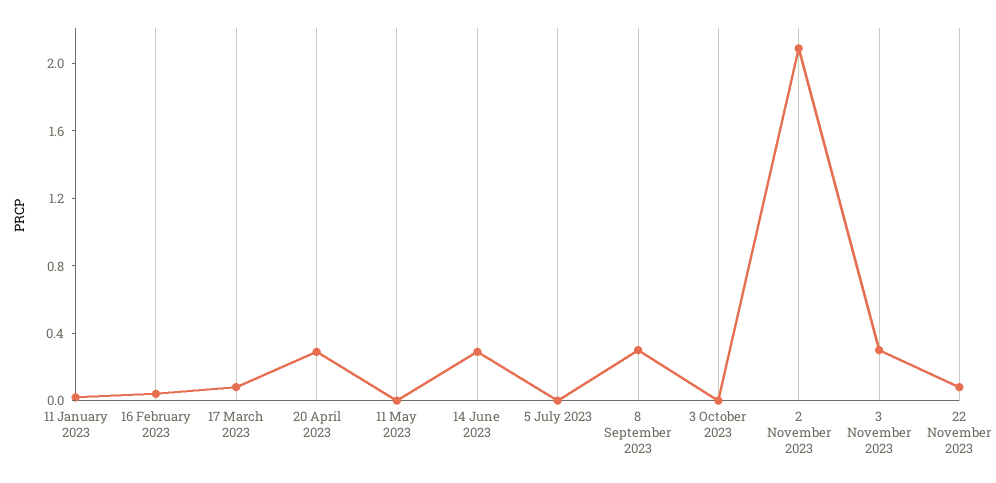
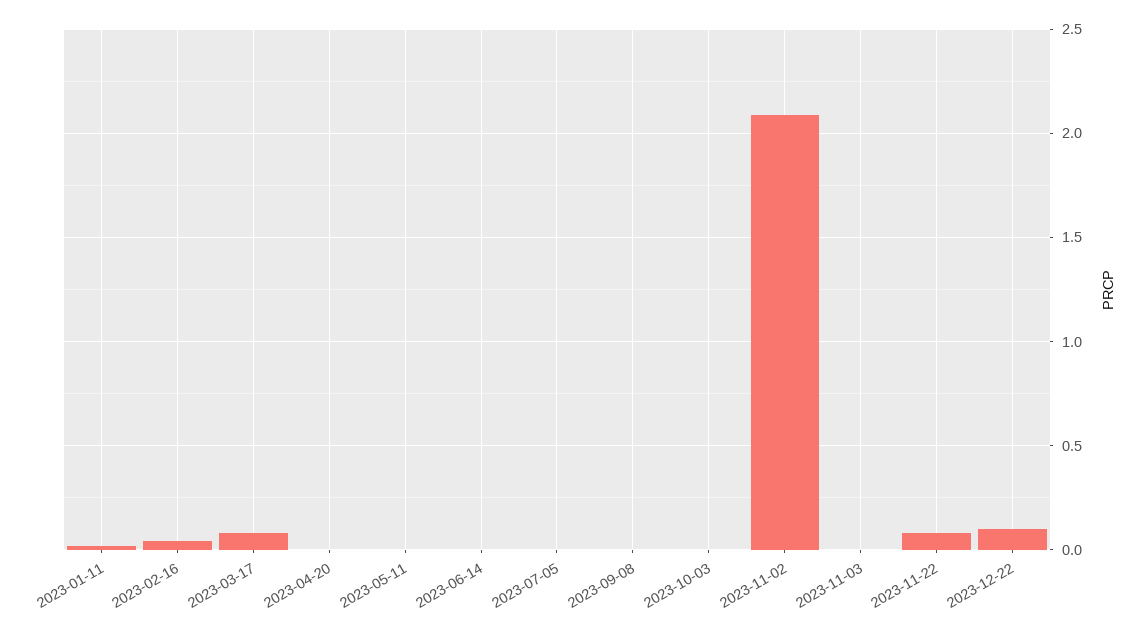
20 April 2023: 0.3 -> 0
14 June 2023: 0.3 -> 0
8 September 2023: 0.3 -> 0
3 November 2023: 0.3 -> 0
2023-12-22: none -> 0.1

